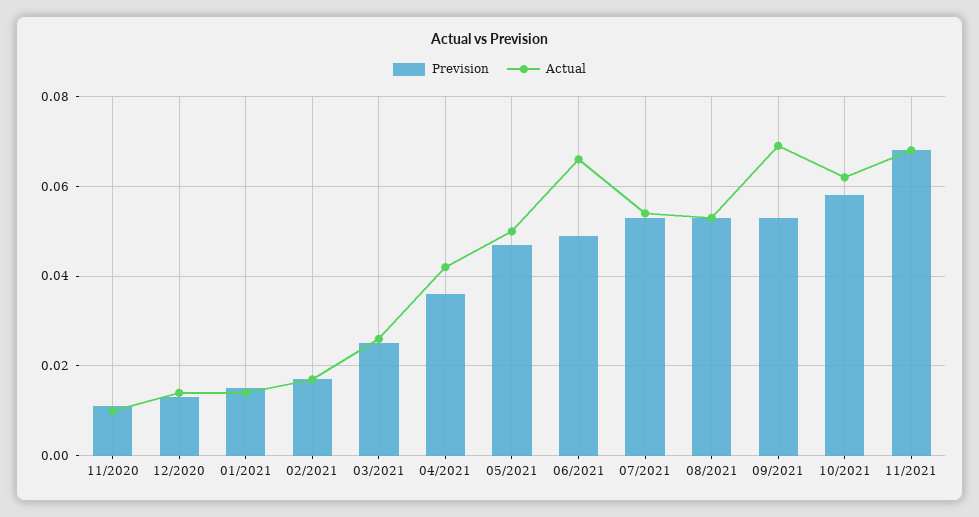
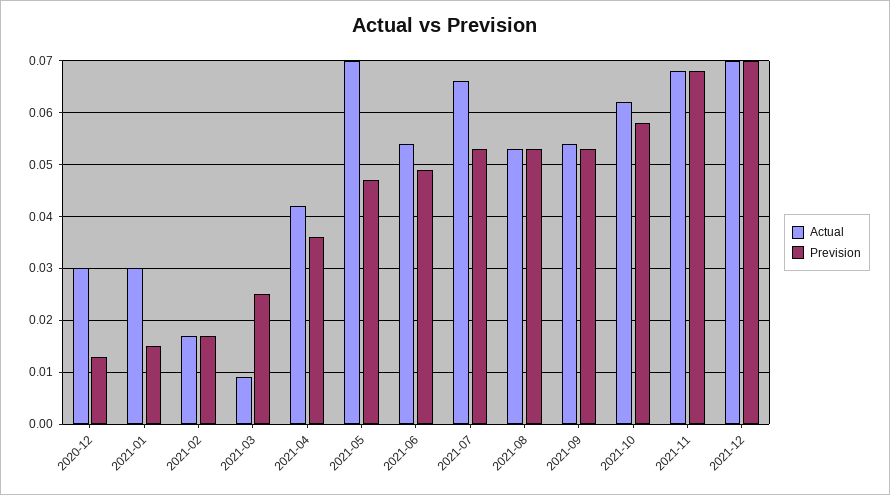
Prevision, 11/2020: 0.01 -> none
Actual, 11/2020: 0.01 -> none
Actual, 12/2020: 0.015 -> 0.03
Actual, 01/2021: 0.015 -> 0.03
Actual, 03/2021: 0.025 -> 0.01
Actual, 05/2021: 0.05 -> 0.07
Actual, 06/2021: 0.065 -> 0.055
Actual, 07/2021: 0.055 -> 0.065
Actual, 09/2021: 0.07 -> 0.055
Actual, 2021-12: none -> 0.07
Prevision, 2021-12: none -> 0.07

